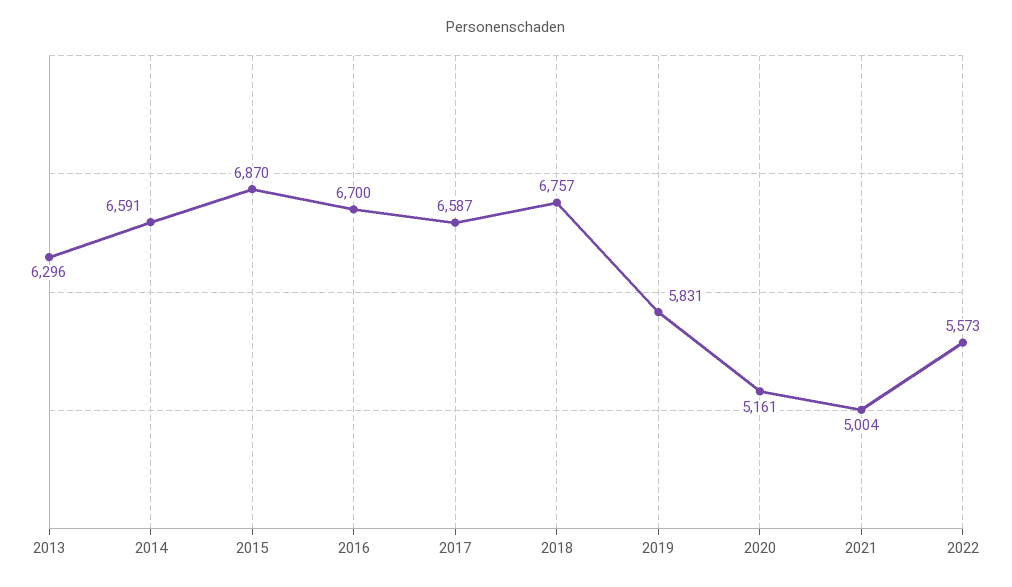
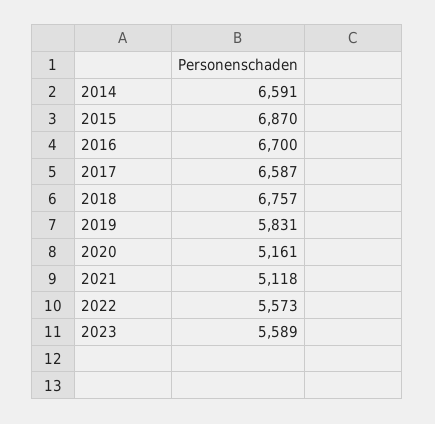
2013: 6296 -> none
2021: 5004 -> 5118
2023: none -> 5589

